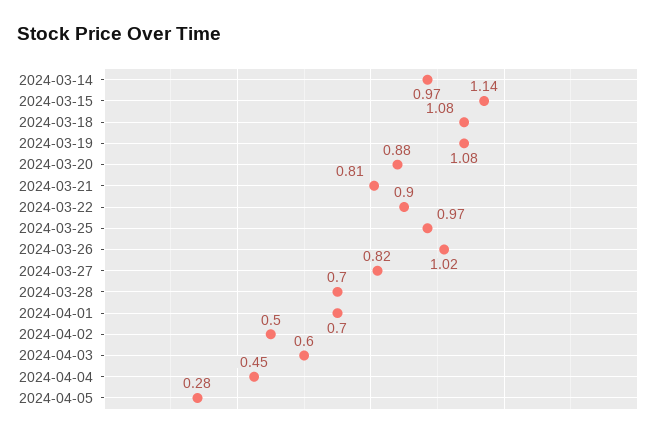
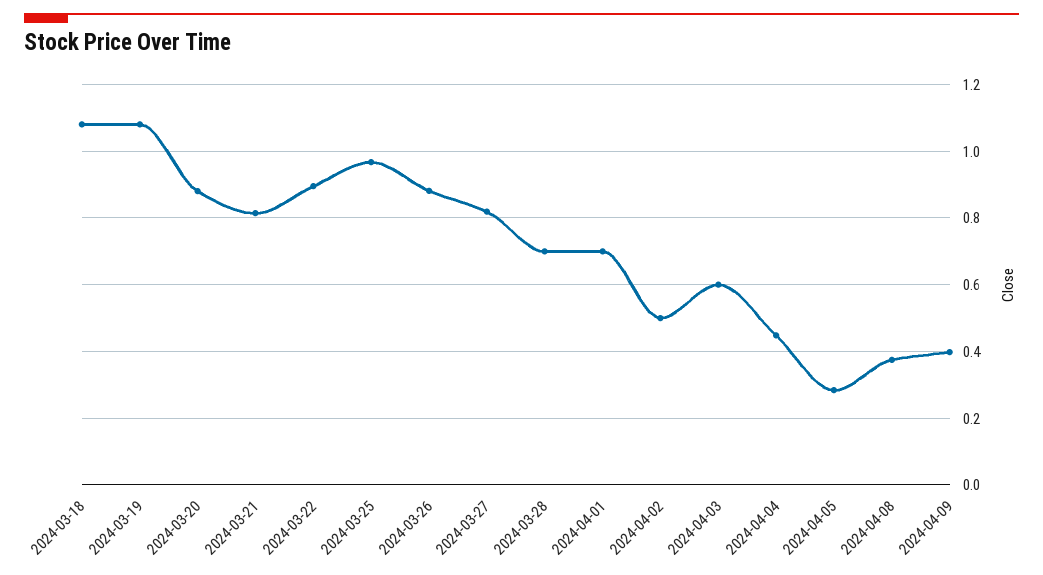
2024-03-14: 0.97 -> none
2024-03-15: 1.14 -> none
2024-03-26: 1.02 -> 0.88
2024-04-08: none -> 0.38
2024-04-09: none -> 0.4

